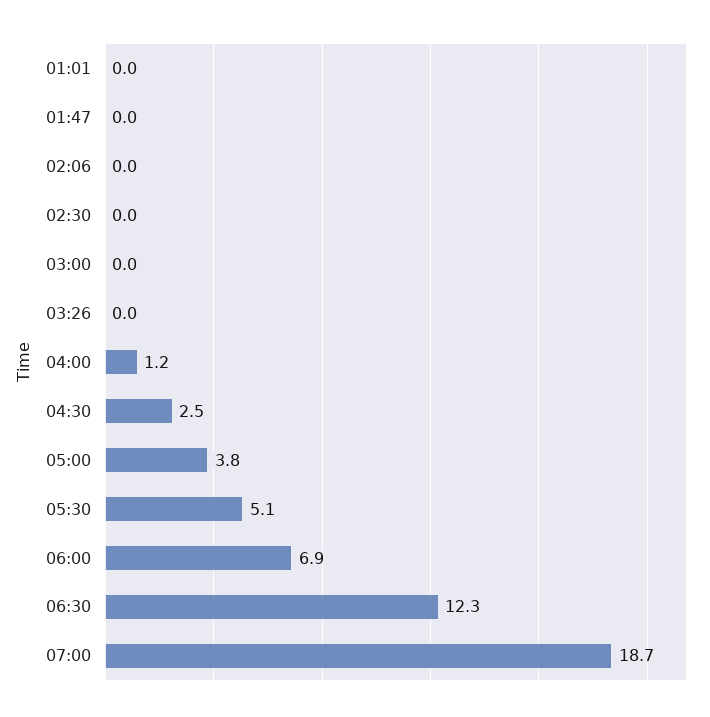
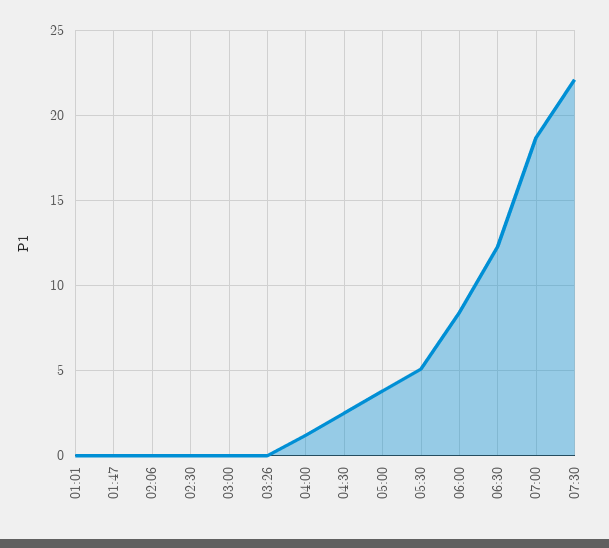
06:00: 6.9 -> 8.5
07:30: none -> 22

